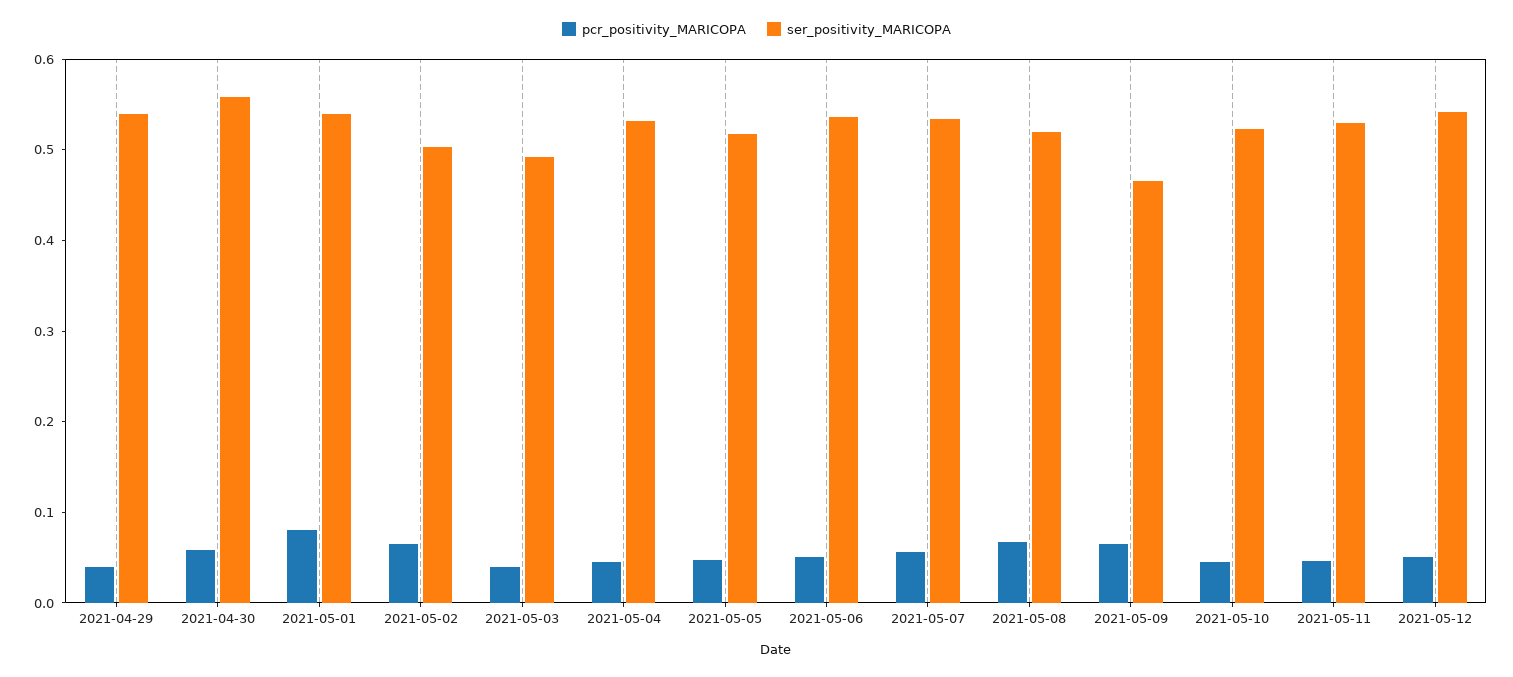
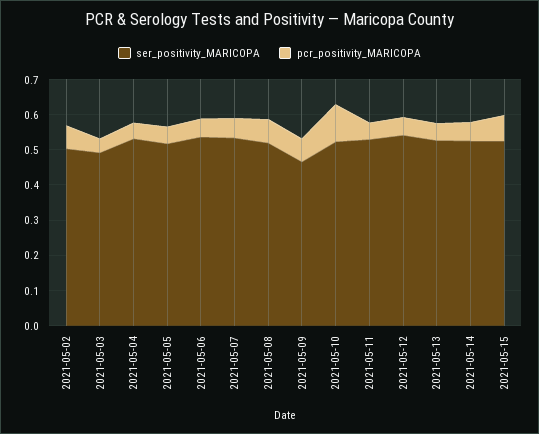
pcr_positivity_MARICOPA, 2021-04-29: 0.04 -> none
ser_positivity_MARICOPA, 2021-04-29: 0.54 -> none
pcr_positivity_MARICOPA, 2021-04-30: 0.06 -> none
ser_positivity_MARICOPA, 2021-04-30: 0.56 -> none
pcr_positivity_MARICOPA, 2021-05-01: 0.08 -> none
ser_positivity_MARICOPA, 2021-05-01: 0.54 -> none
pcr_positivity_MARICOPA, 2021-05-10: 0.04 -> 0.1
ser_positivity_MARICOPA, 2021-05-13: none -> 0.525
pcr_positivity_MARICOPA, 2021-05-13: none -> 0.05
ser_positivity_MARICOPA, 2021-05-14: none -> 0.525
pcr_positivity_MARICOPA, 2021-05-14: none -> 0.05
ser_positivity_MARICOPA, 2021-05-15: none -> 0.525
pcr_positivity_MARICOPA, 2021-05-15: none -> 0.075

